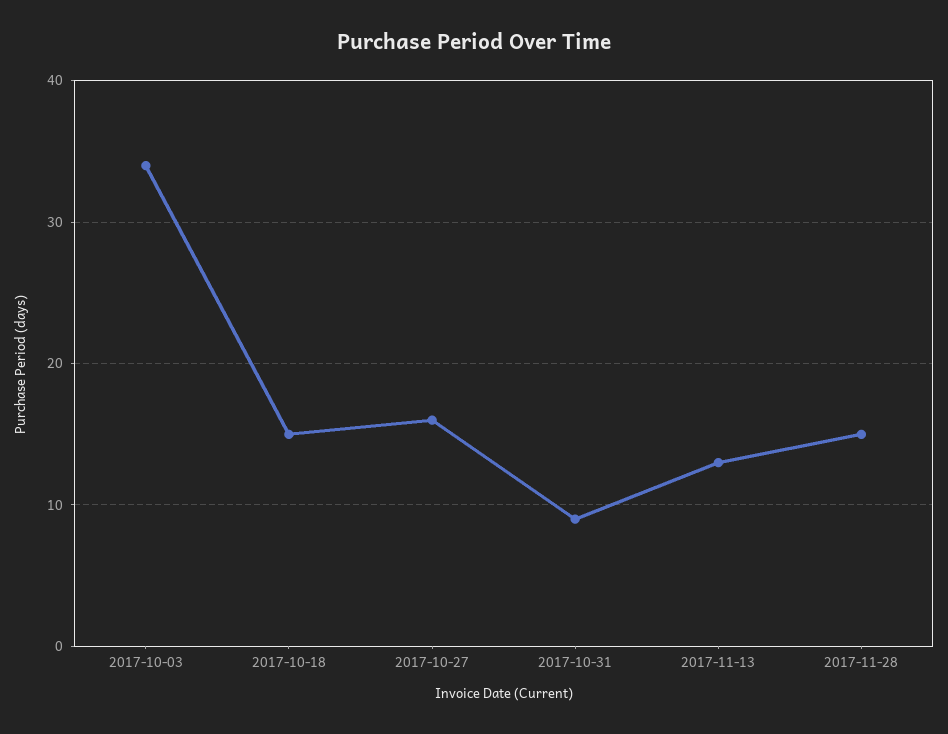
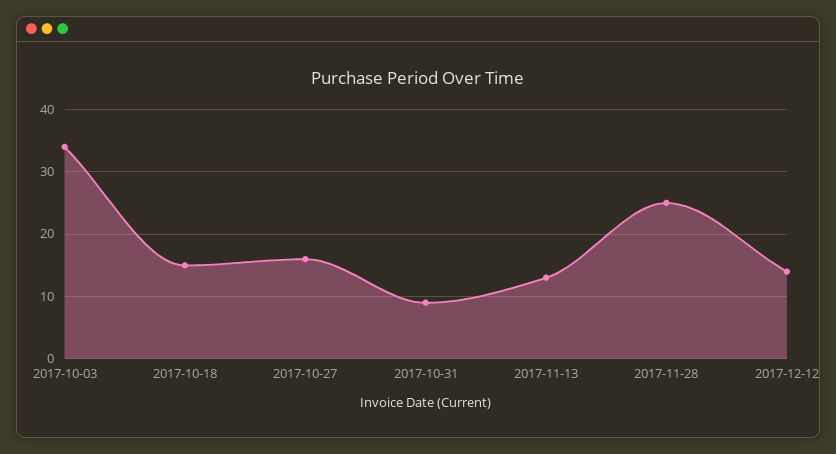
2017-11-28: 15 -> 25
2017-12-12: none -> 14

